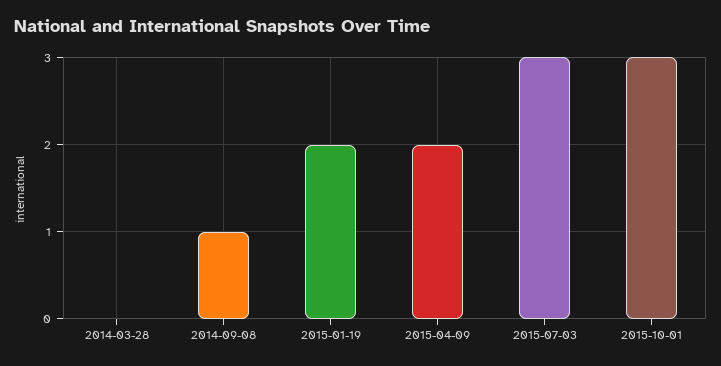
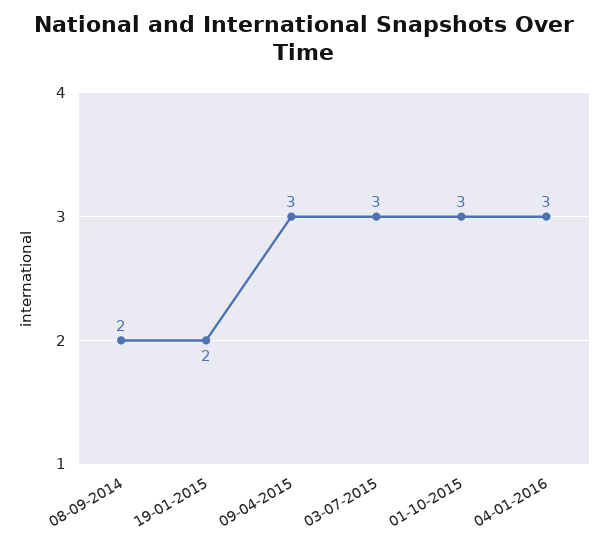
2014-03-28: 0 -> none
2014-09-08: 1 -> 2
2015-04-09: 2 -> 3
04-01-2016: none -> 3

